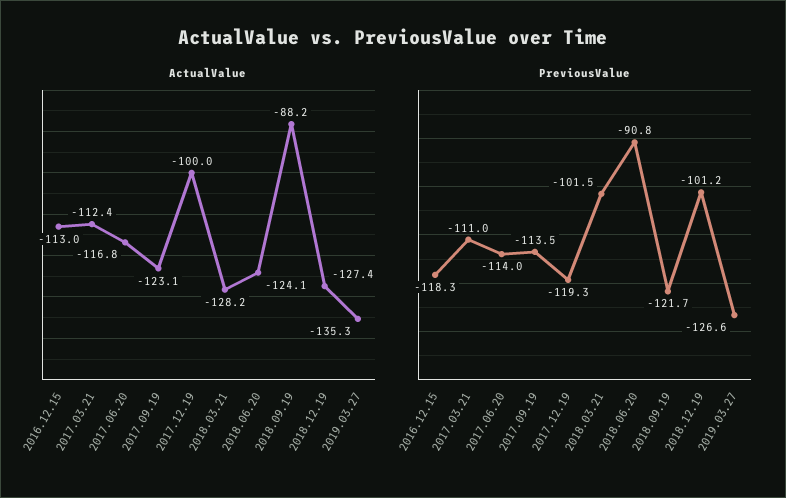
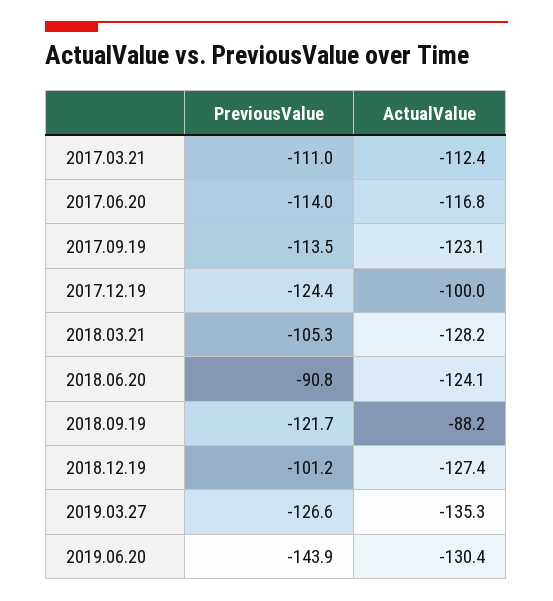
ActualValue, 2016.12.15: -113 -> none
PreviousValue, 2016.12.15: -118.3 -> none
PreviousValue, 2017.12.19: -119.3 -> -124.4
PreviousValue, 2018.03.21: -101.5 -> -105.3
PreviousValue, 2019.06.20: none -> -143.9
ActualValue, 2019.06.20: none -> -130.4

